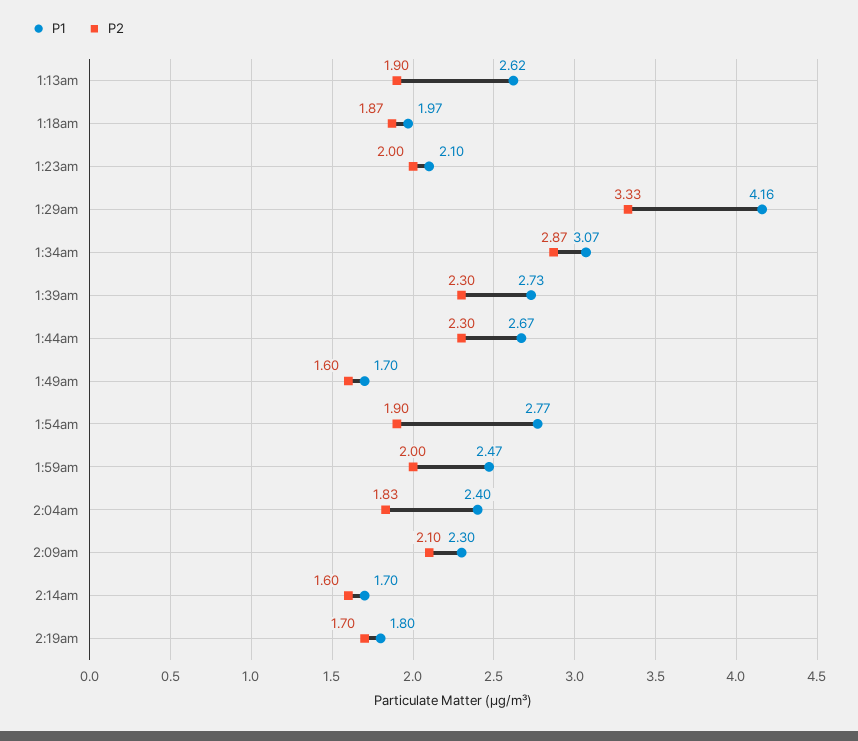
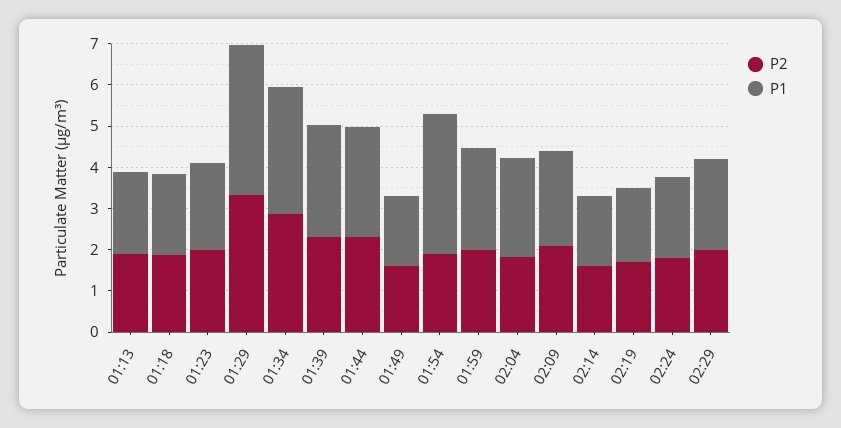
P1, 1:13am: 2.62 -> 2
P1, 1:29am: 4.16 -> 3.6
P1, 1:54am: 2.77 -> 3.4
P2, 02:24: none -> 1.8
P1, 02:24: none -> 2
P2, 02:29: none -> 2
P1, 02:29: none -> 2.2

